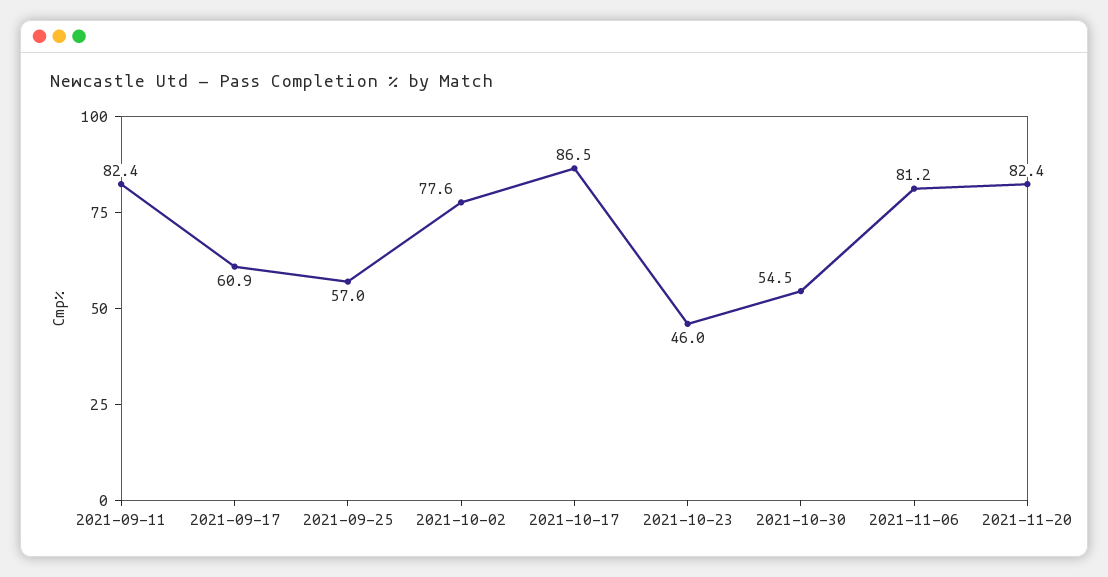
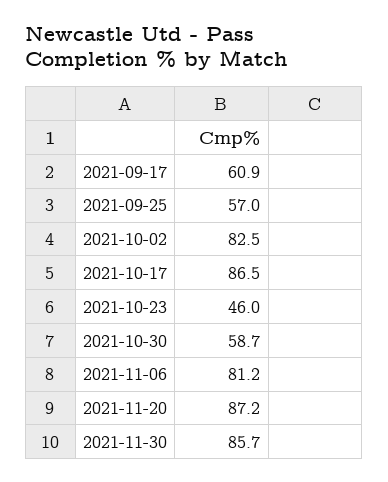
2021-09-11: 82.4 -> none
2021-10-02: 77.6 -> 82.5
2021-10-30: 54.5 -> 58.7
2021-11-20: 82.4 -> 87.2
2021-11-30: none -> 85.7

